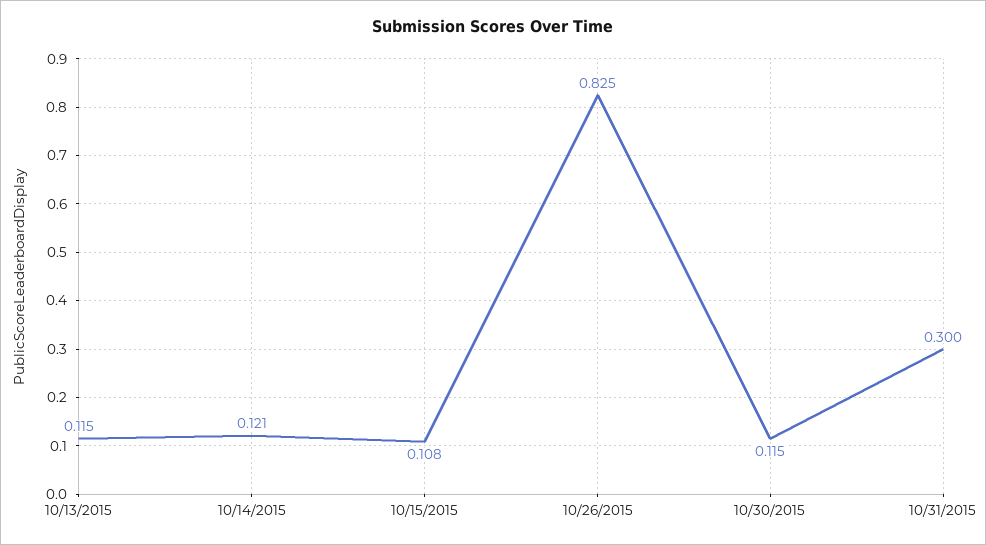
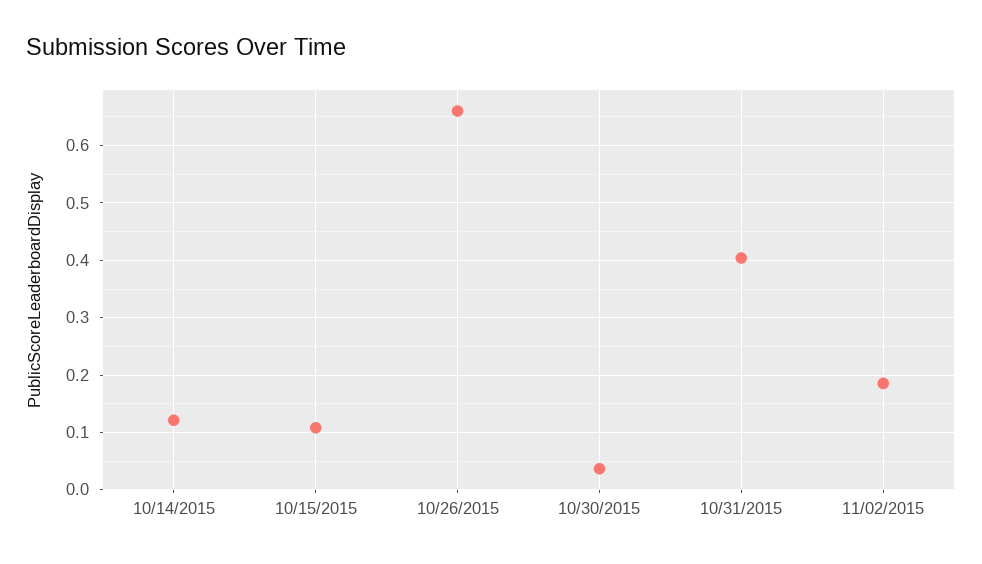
10/13/2015: 0.115 -> none
10/26/2015: 0.825 -> 0.66
10/30/2015: 0.115 -> 0.04
10/31/2015: 0.3 -> 0.4
11/02/2015: none -> 0.18

